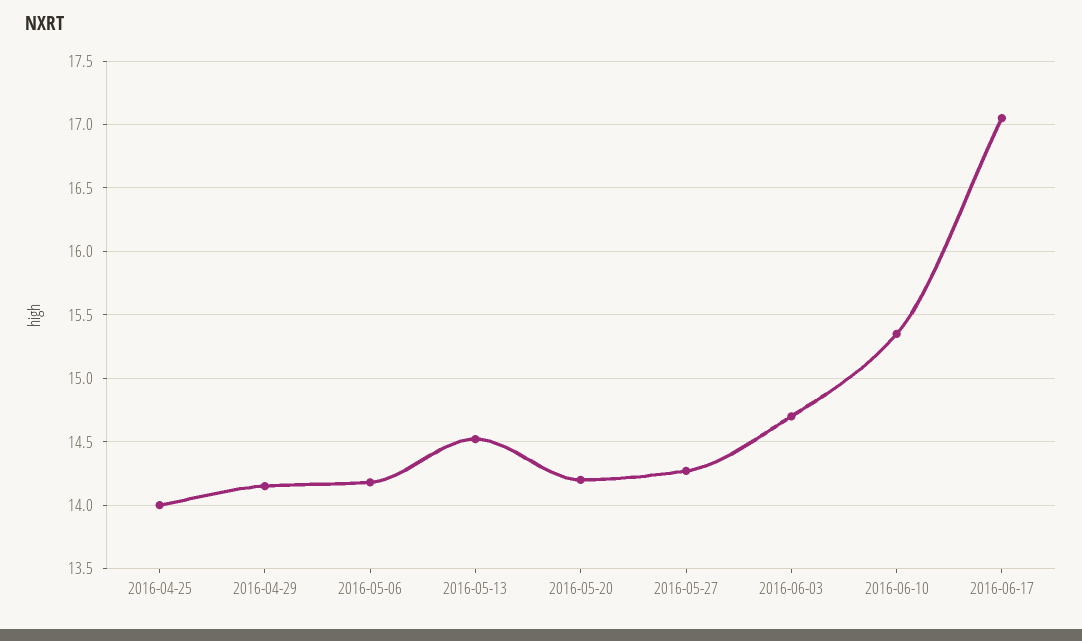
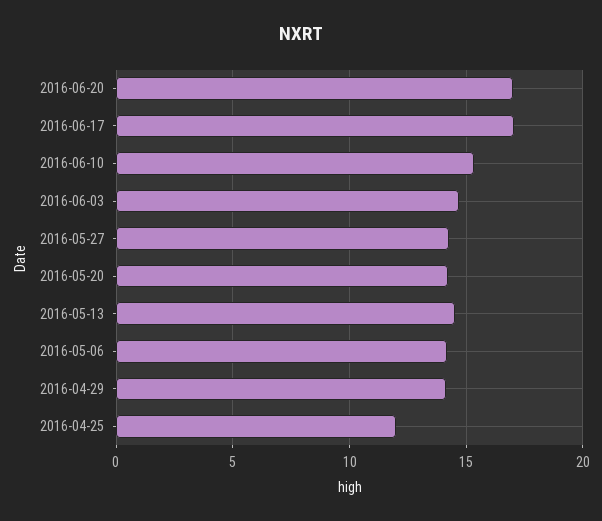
2016-04-25: 14 -> 12
2016-06-20: none -> 17

